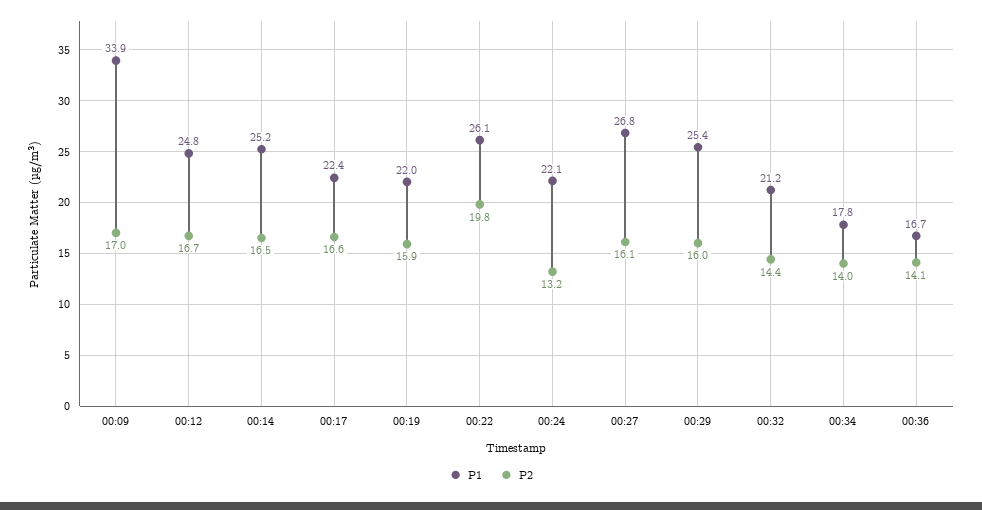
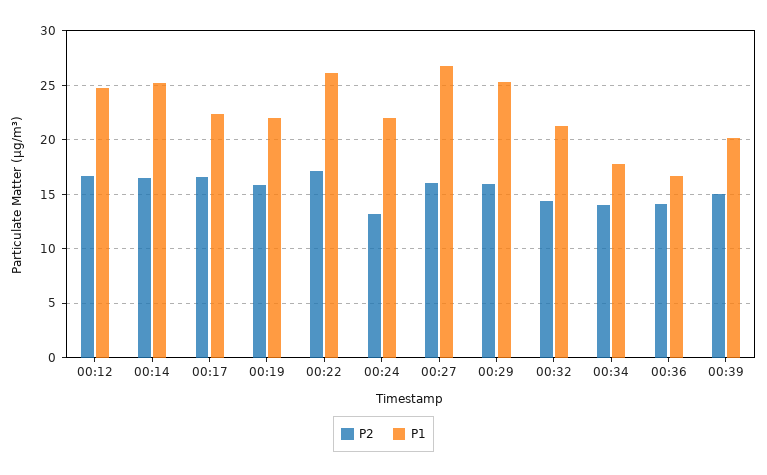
P1, 00:09: 33.9 -> none
P2, 00:09: 17 -> none
P2, 00:22: 19.8 -> 17
P2, 00:39: none -> 15
P1, 00:39: none -> 20

